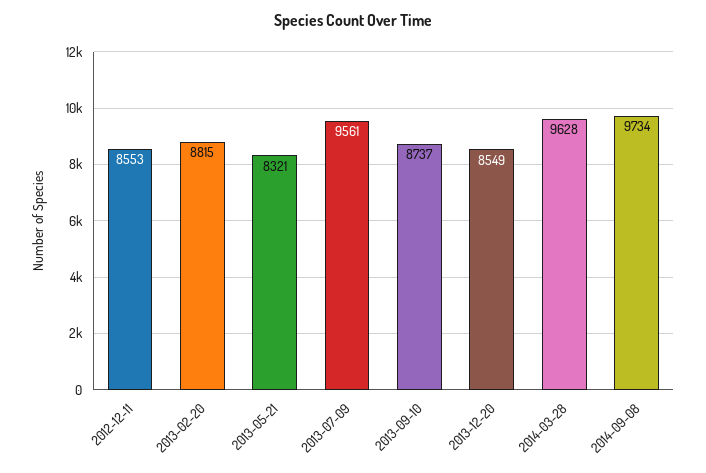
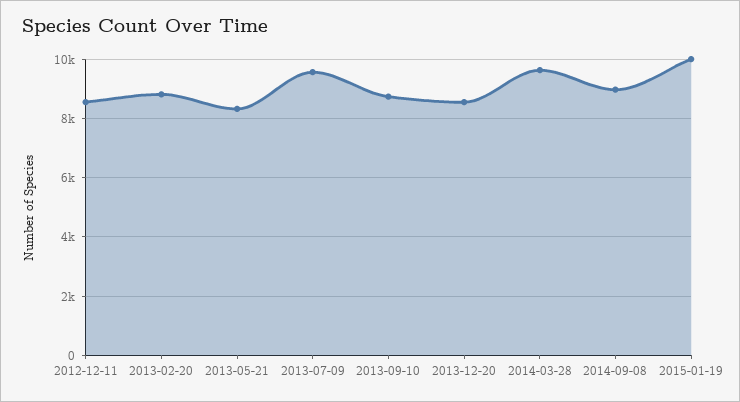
2014-09-08: 9734 -> 9000
2015-01-19: none -> 10000

